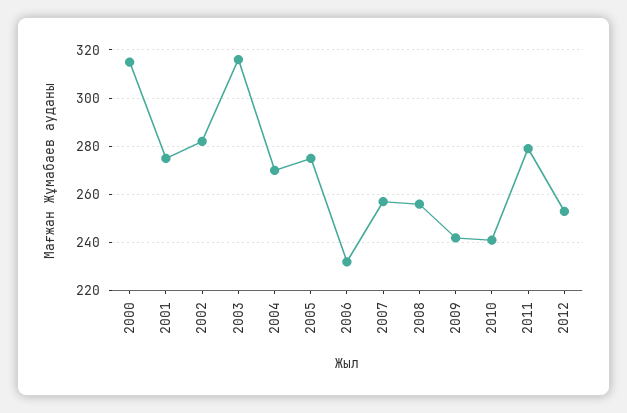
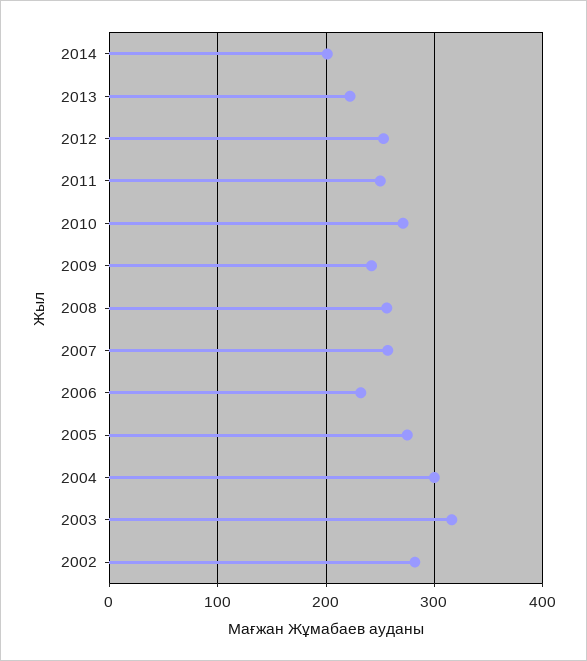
2000: 315 -> none
2001: 275 -> none
2004: 270 -> 300
2010: 240 -> 270
2011: 280 -> 250
2014: none -> 200
2013: none -> 220

